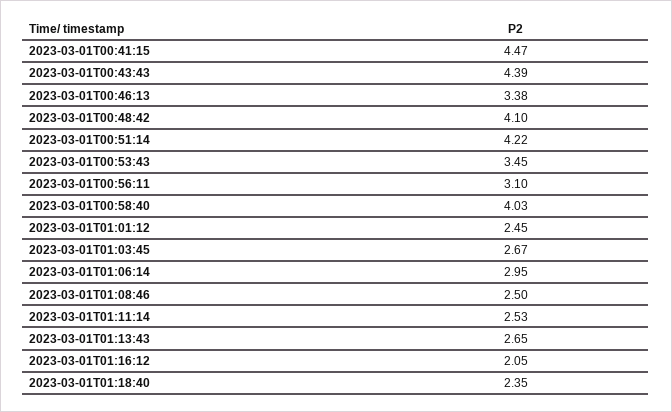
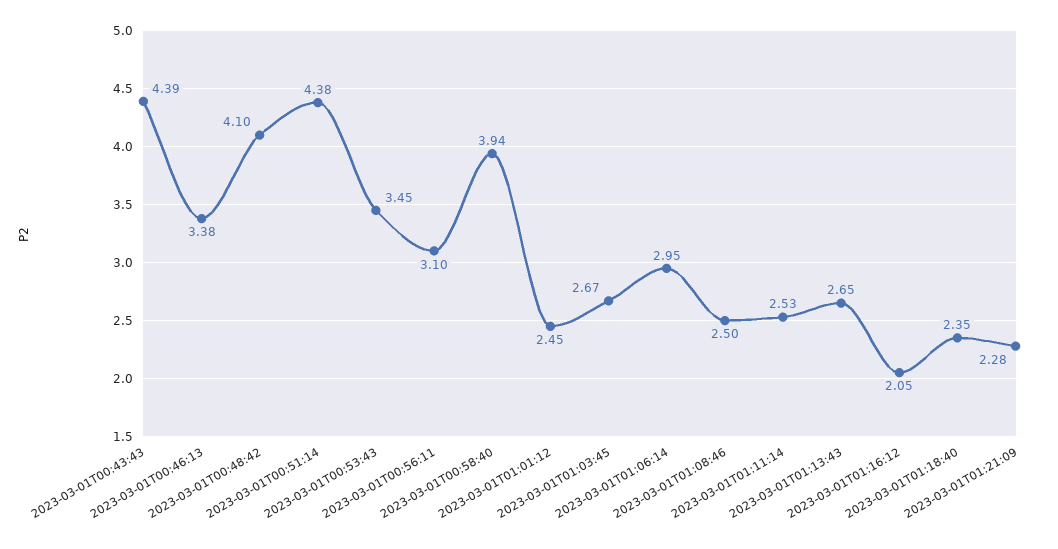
2023-03-01T00:41:15: 4.47 -> none
2023-03-01T00:51:14: 4.22 -> 4.38
2023-03-01T00:58:40: 4.03 -> 3.94
2023-03-01T01:21:09: none -> 2.28

